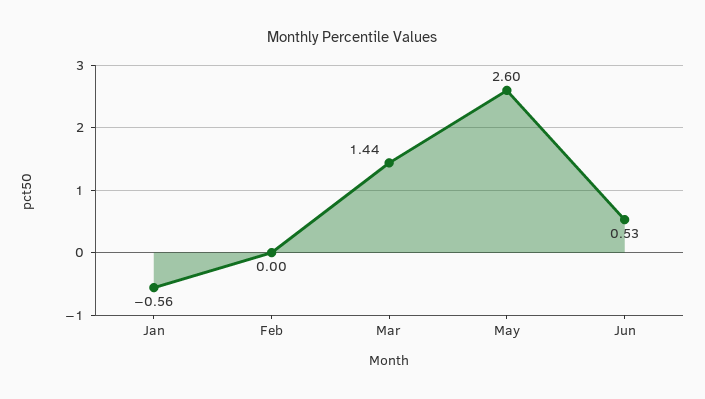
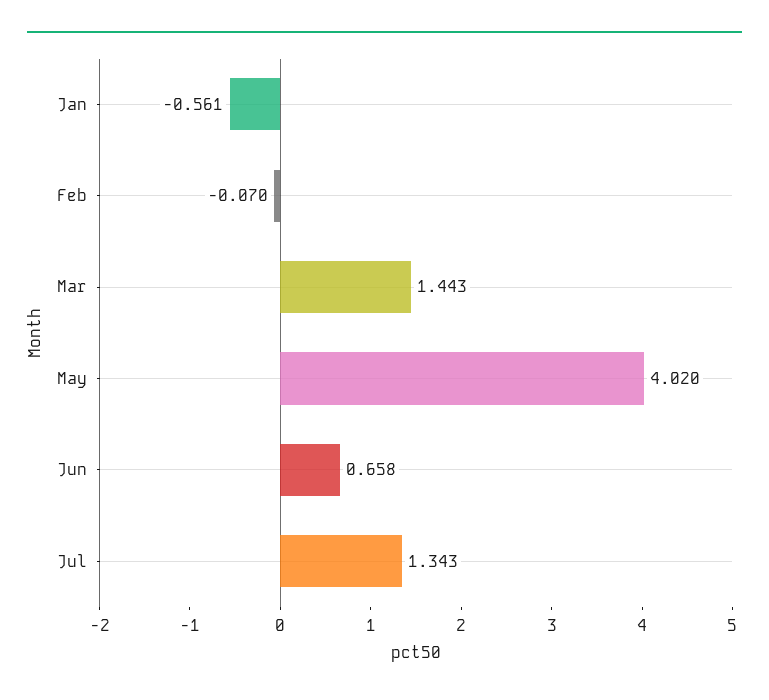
Feb: 0 -> -0.07
May: 2.6 -> 4.02
Jun: 0.53 -> 0.658
Jul: none -> 1.343

